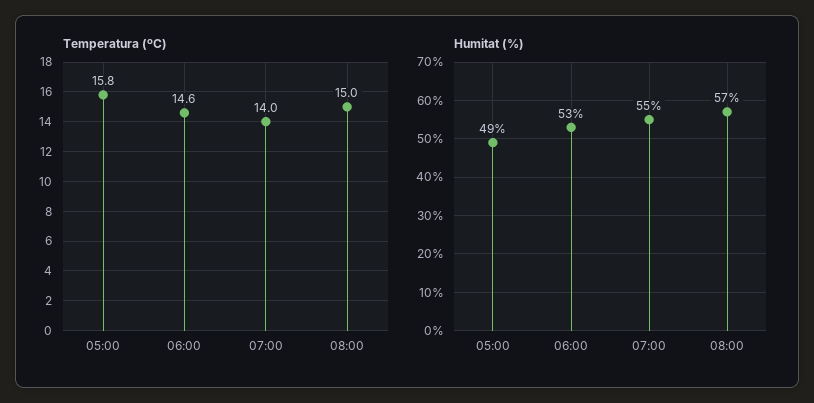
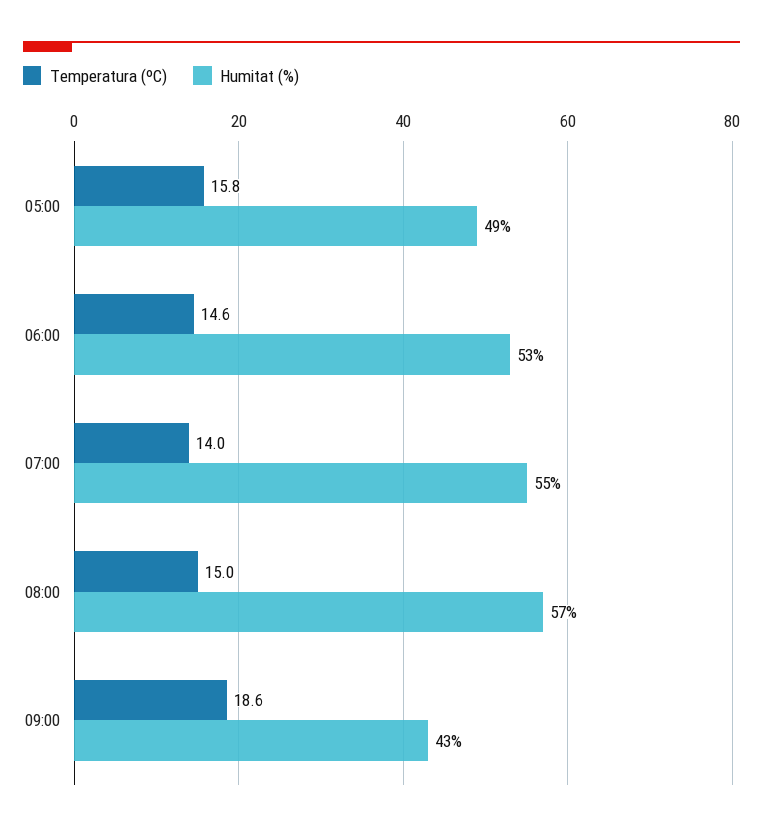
Temperatura (ºC), 09:00: none -> 18.6
Humitat (%), 09:00: none -> 43

